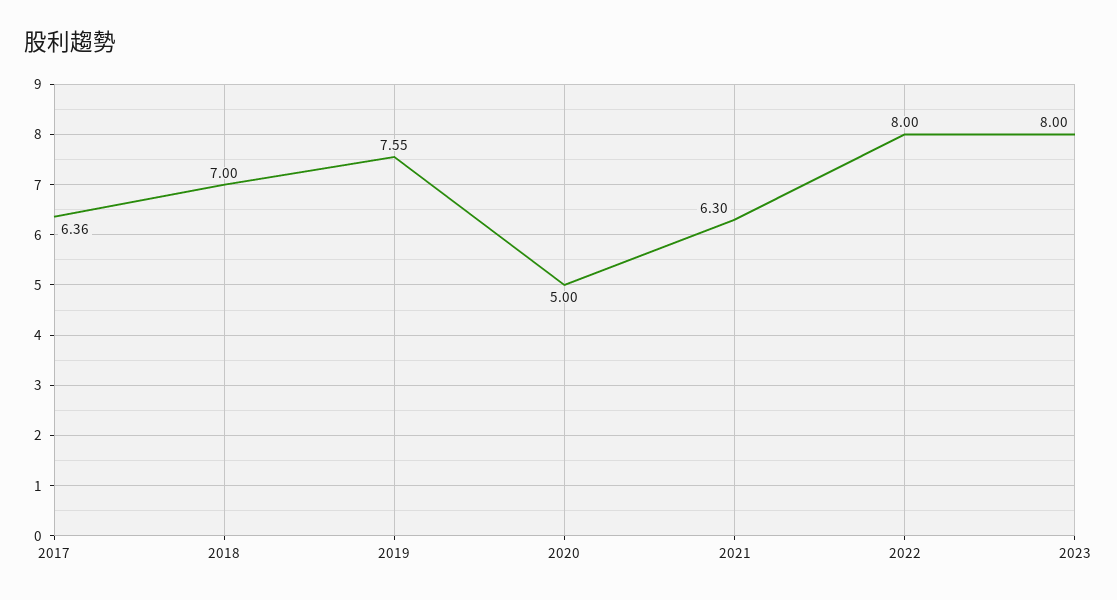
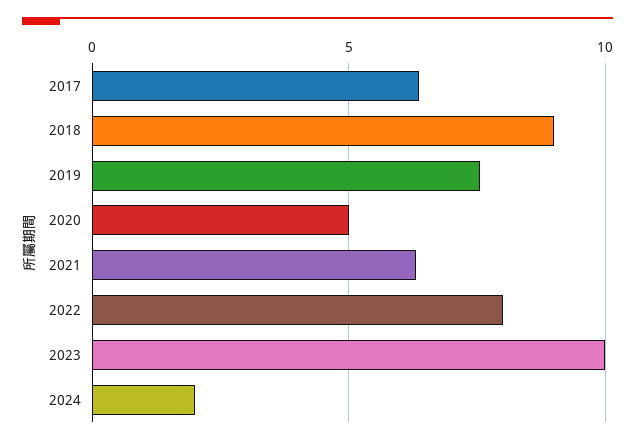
2018: 7 -> 9
2023: 8 -> 10
2024: none -> 2

